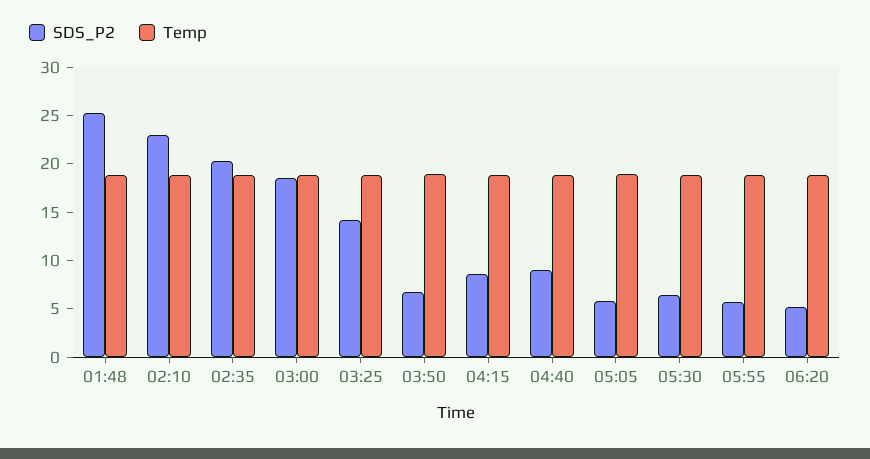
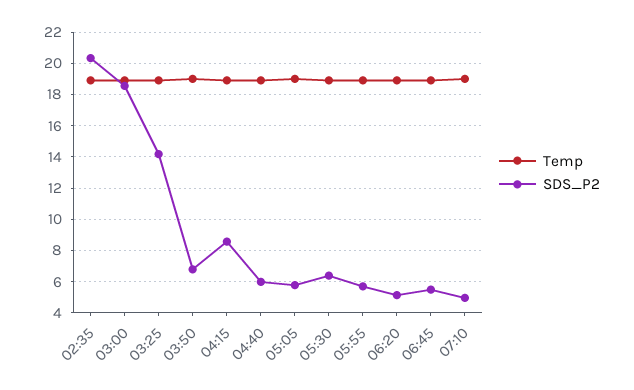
SDS_P2, 01:48: 25 -> none
Temp, 01:48: 19 -> none
SDS_P2, 02:10: 23 -> none
Temp, 02:10: 19 -> none
SDS_P2, 04:40: 9 -> 6
Temp, 06:45: none -> 19
SDS_P2, 06:45: none -> 5.5
Temp, 07:10: none -> 19
SDS_P2, 07:10: none -> 5

